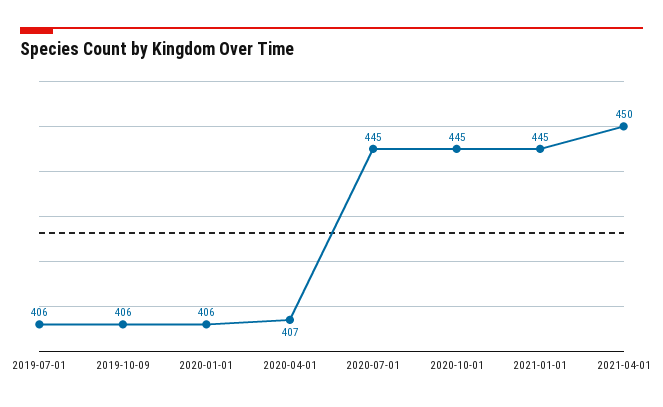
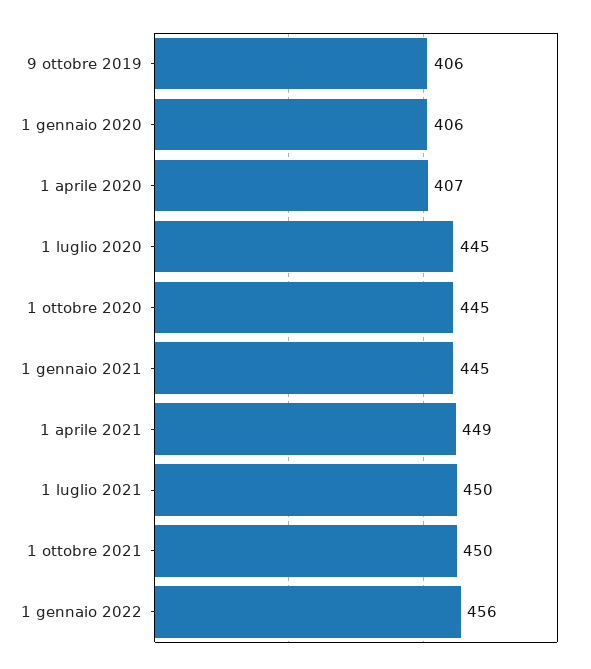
2019-07-01: 406 -> none
2021-04-01: 450 -> 449
1 luglio 2021: none -> 450
1 ottobre 2021: none -> 450
1 gennaio 2022: none -> 456

